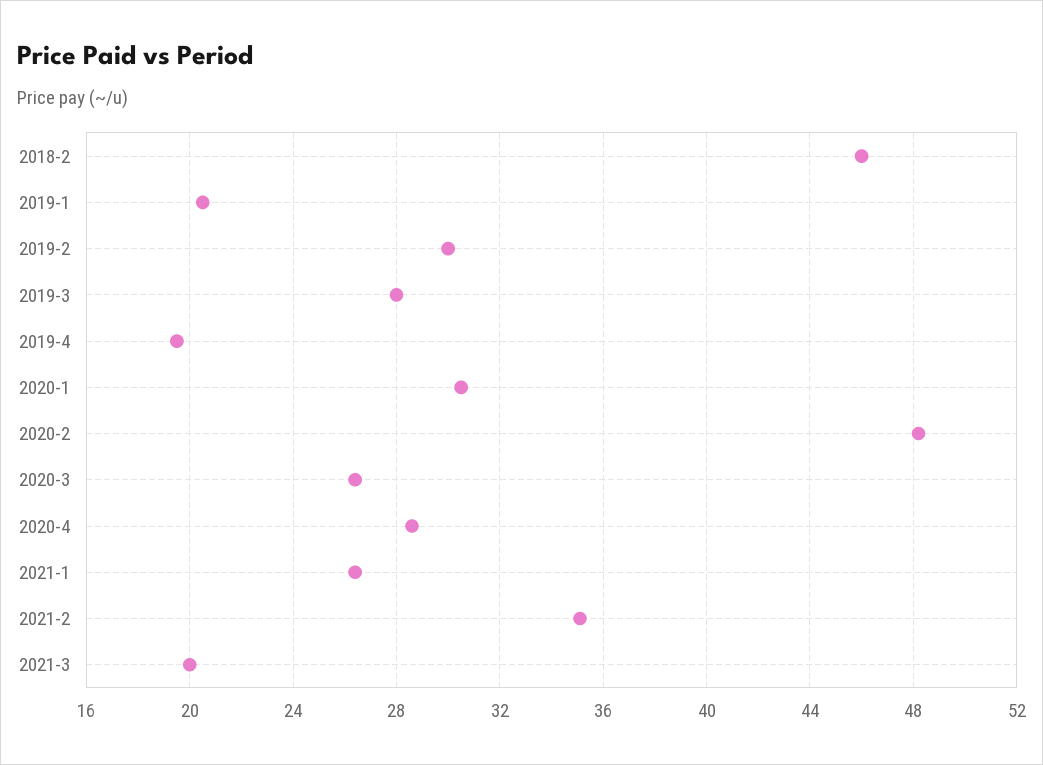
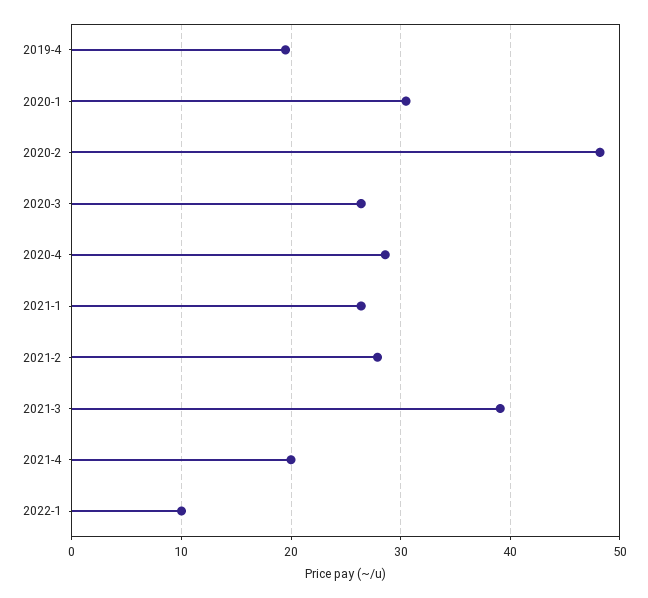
2018-2: 46 -> none
2019-1: 20.5 -> none
2019-2: 30 -> none
2019-3: 28 -> none
2021-2: 35 -> 28
2021-3: 20 -> 39
2021-4: none -> 20
2022-1: none -> 10

